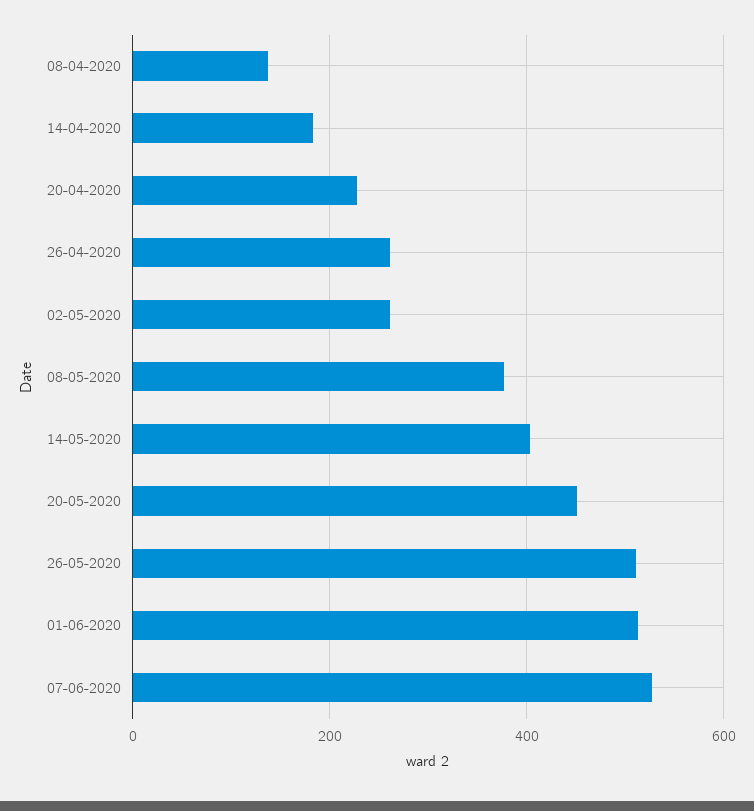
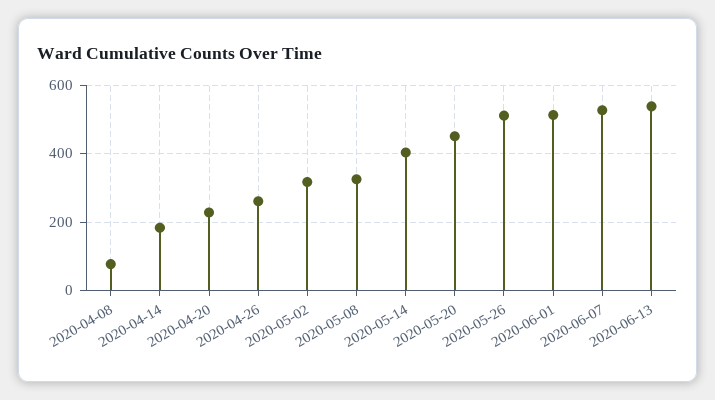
08-04-2020: 140 -> 80
02-05-2020: 260 -> 320
08-05-2020: 380 -> 320
2020-06-13: none -> 540

